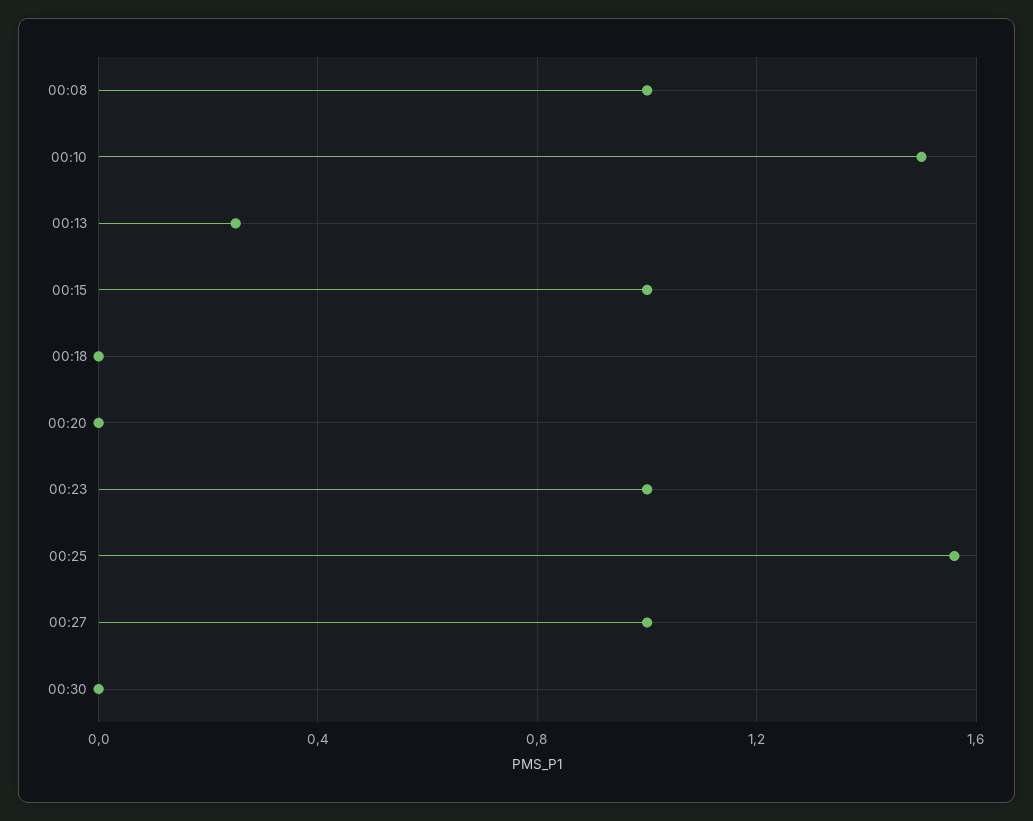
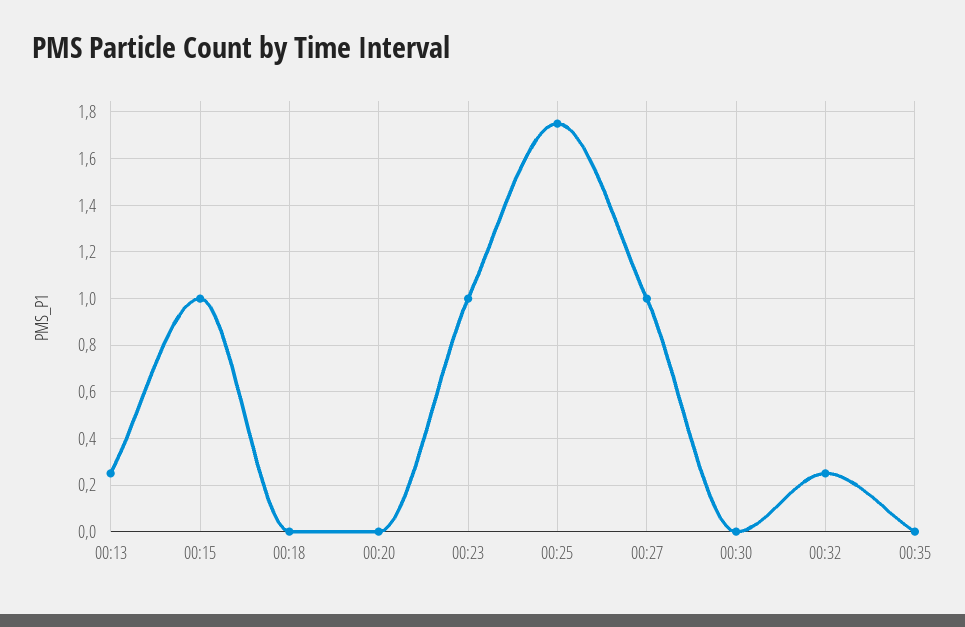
00:08: 1 -> none
00:10: 1.5 -> none
00:25: 1.55 -> 1.75
00:32: none -> 0.25
00:35: none -> 0

